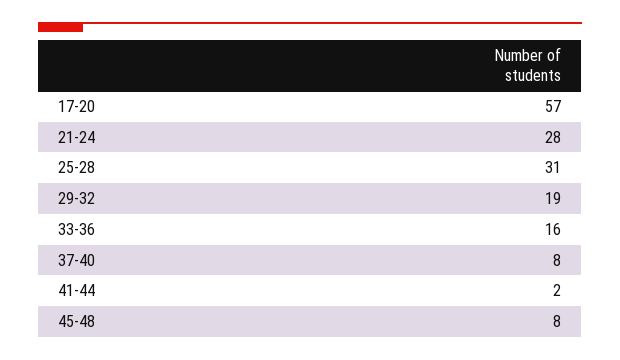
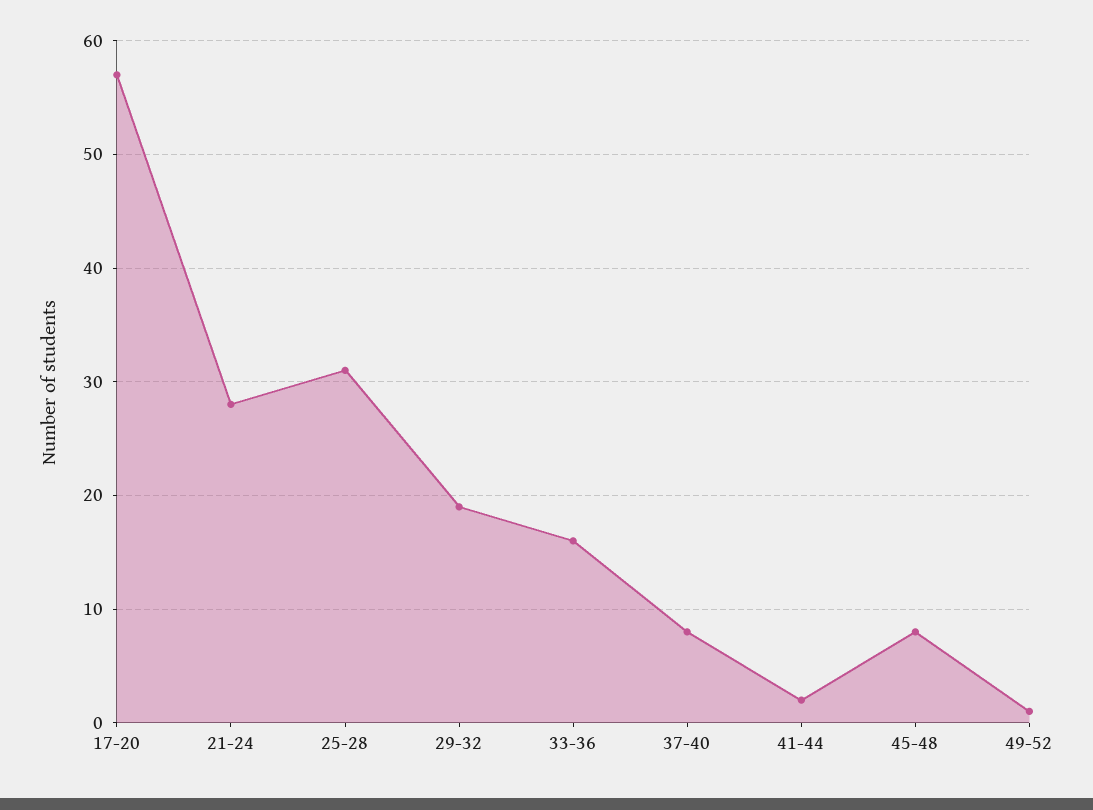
49-52: none -> 1

